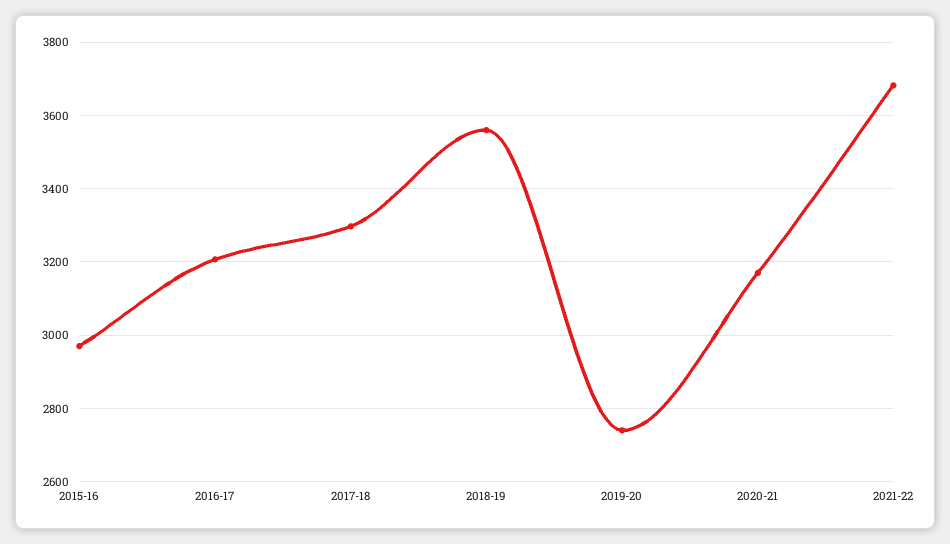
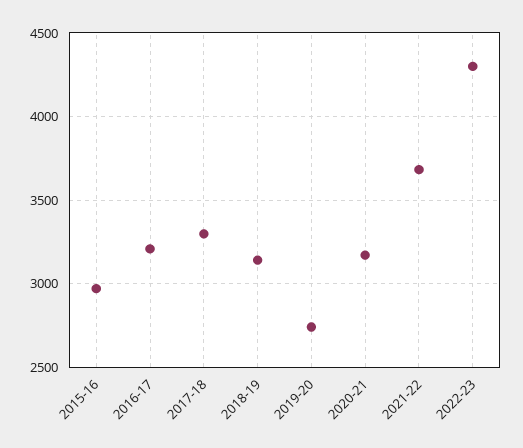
2018-19: 3560 -> 3150
2022-23: none -> 4300

